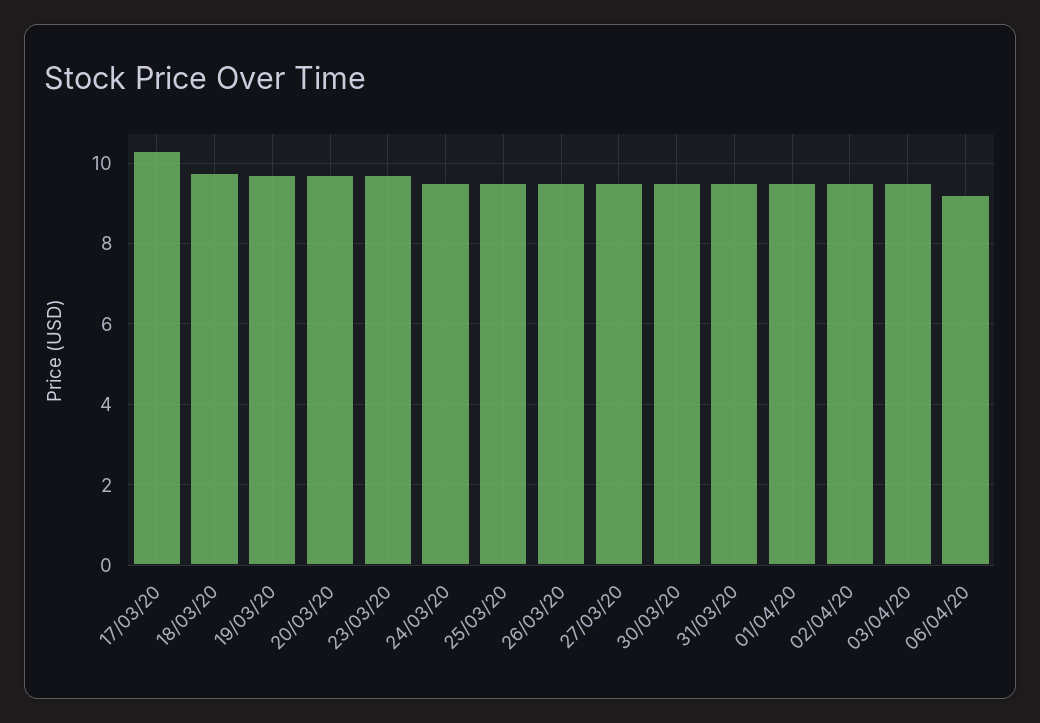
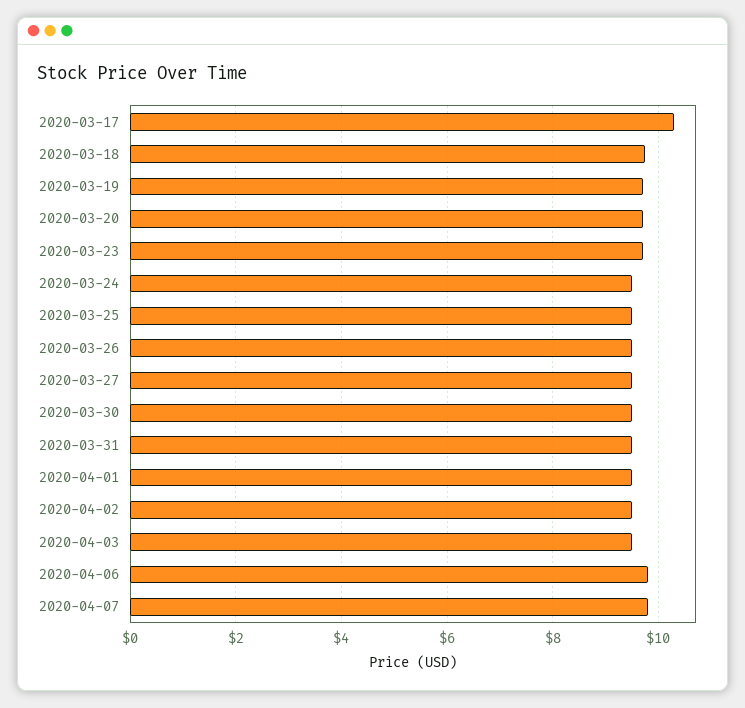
06/04/20: 9.2 -> 9.8
2020-04-07: none -> 9.8

